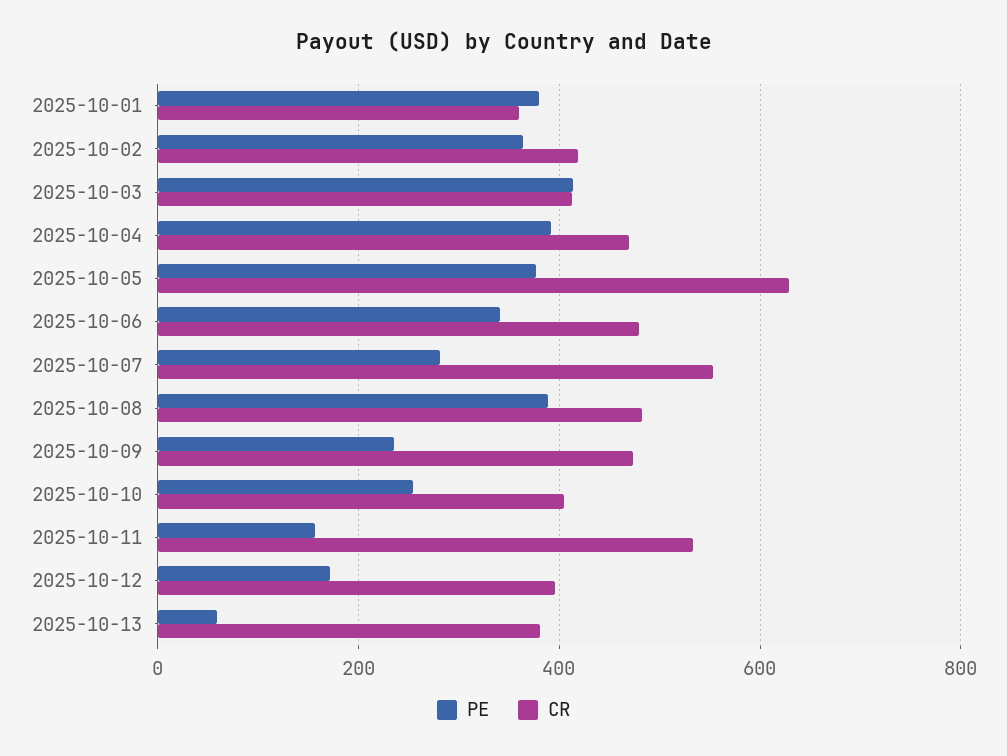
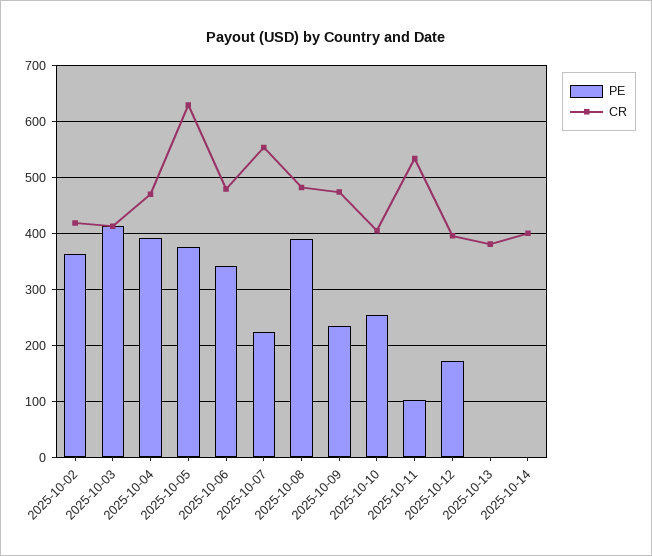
PE, 2025-10-01: 380 -> none
CR, 2025-10-01: 360 -> none
PE, 2025-10-07: 280 -> 220
PE, 2025-10-11: 160 -> 100
PE, 2025-10-13: 60 -> 0
PE, 2025-10-14: none -> 0
CR, 2025-10-14: none -> 400

